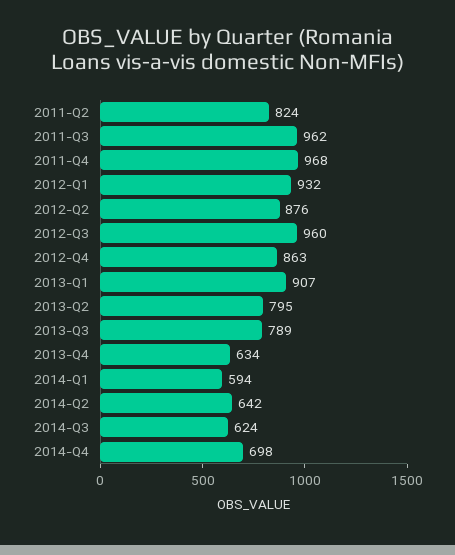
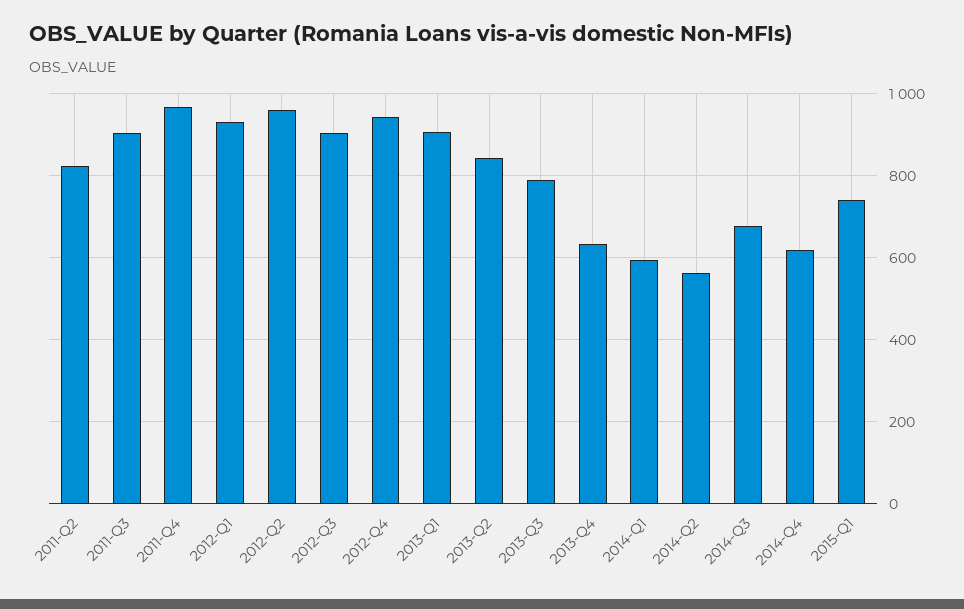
2011-Q3: 962 -> 900
2012-Q2: 876 -> 960
2012-Q3: 960 -> 900
2012-Q4: 863 -> 940
2013-Q2: 795 -> 840
2014-Q2: 642 -> 560
2014-Q3: 624 -> 680
2014-Q4: 698 -> 620
2015-Q1: none -> 740

